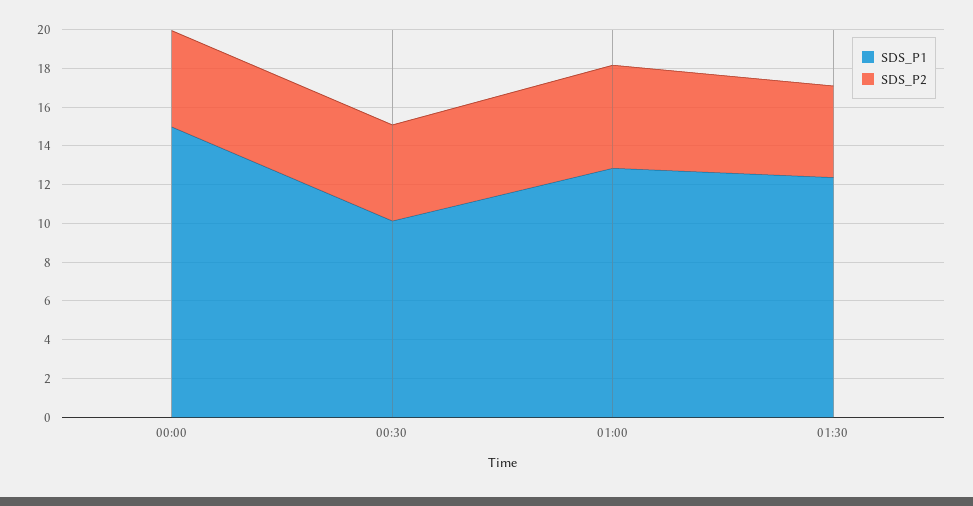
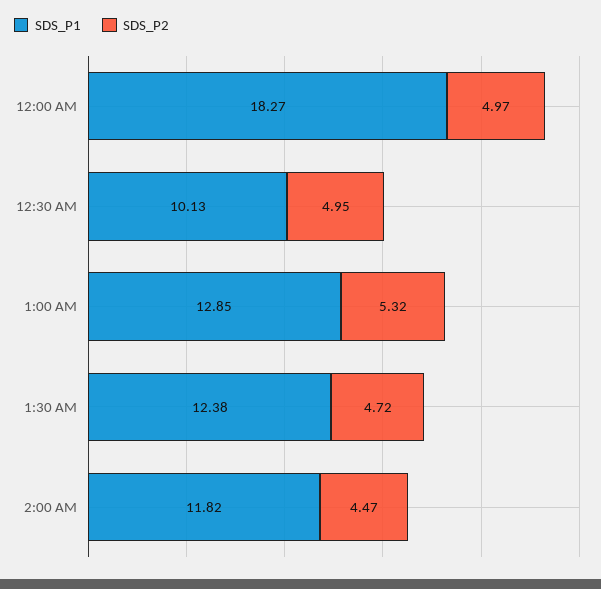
SDS_P1, 00:00: 15 -> 18.27
SDS_P1, 2:00 AM: none -> 11.82
SDS_P2, 2:00 AM: none -> 4.47

